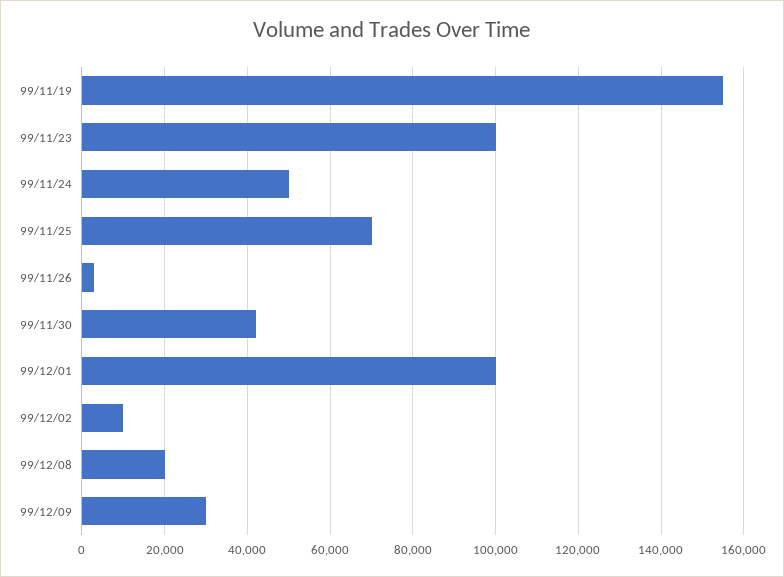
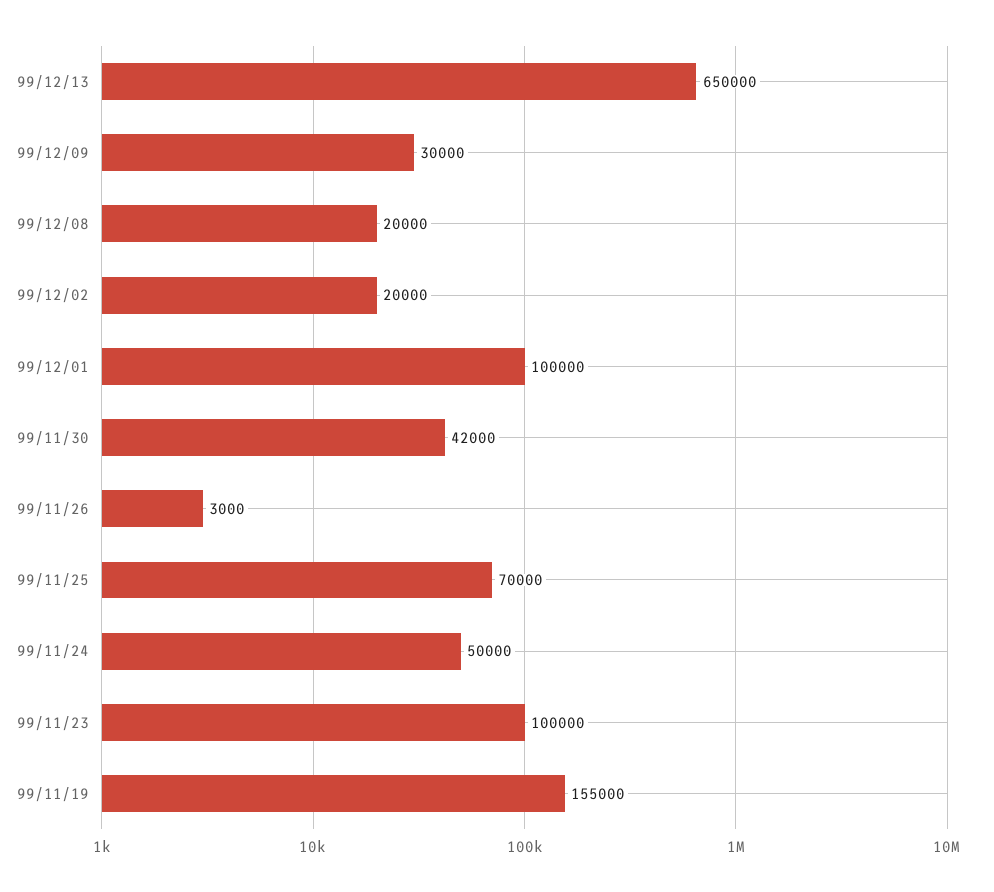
99/12/02: 10000 -> 20000
99/12/13: none -> 650000

